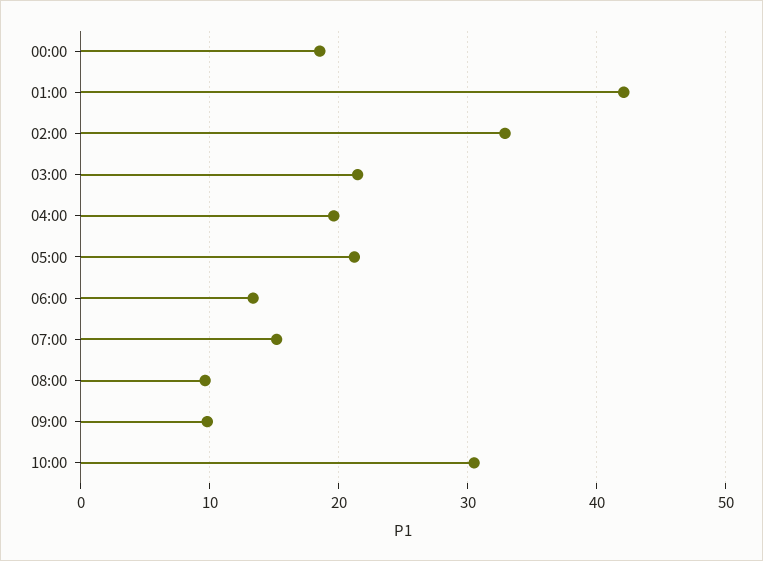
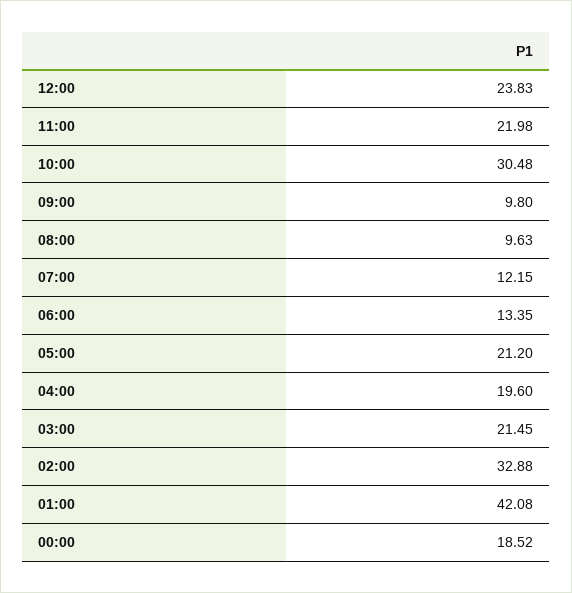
07:00: 15 -> 12.15
12:00: none -> 23.83
11:00: none -> 21.98

